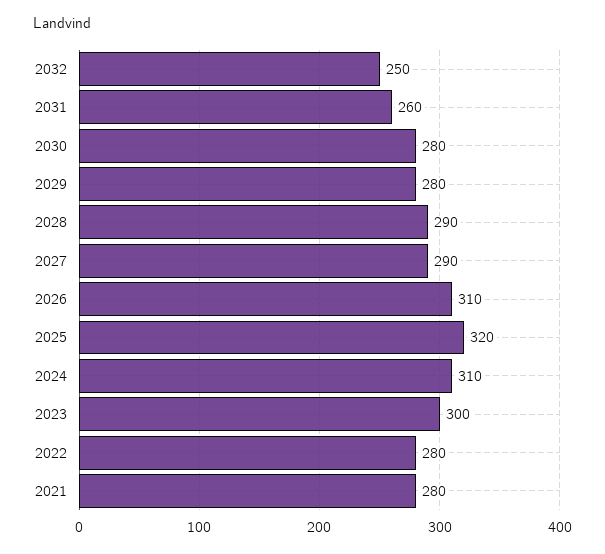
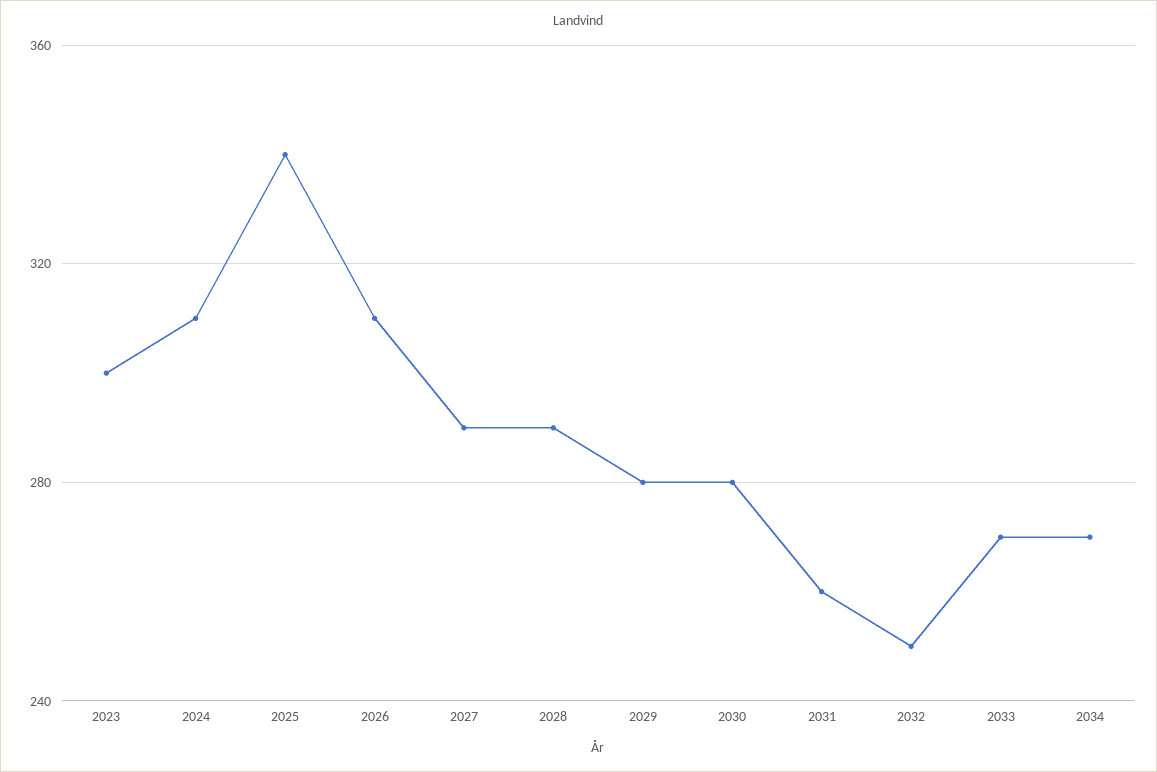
2025: 320 -> 340
2022: 280 -> none
2021: 280 -> none
2033: none -> 270
2034: none -> 270

